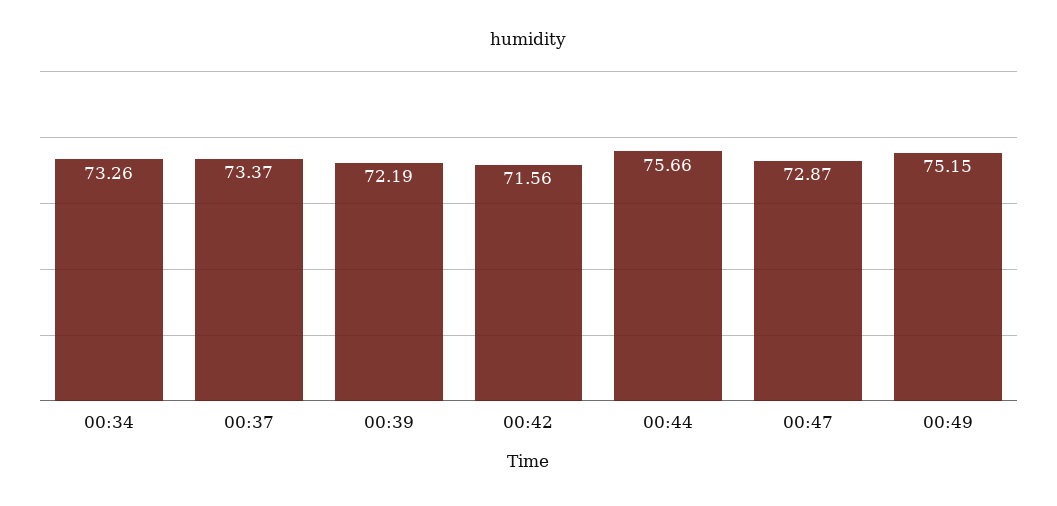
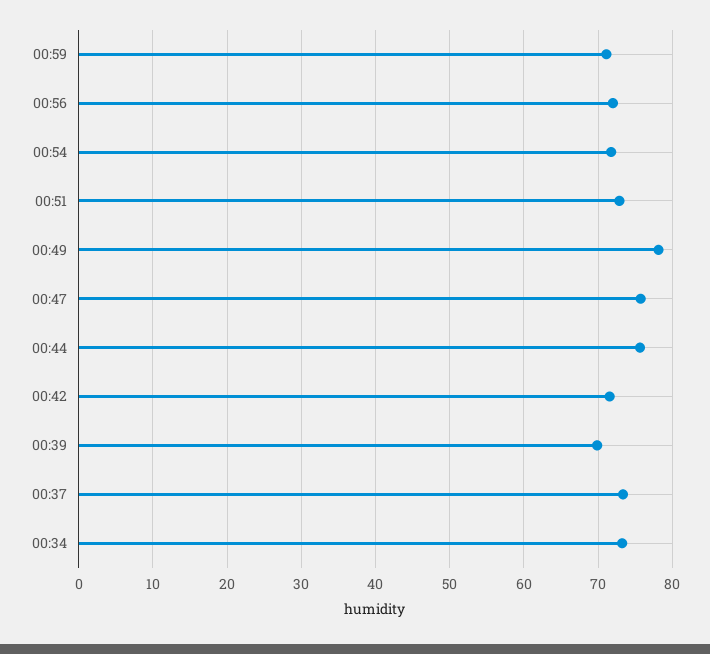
00:39: 72.19 -> 70
00:47: 72.87 -> 76
00:49: 75.15 -> 78
00:59: none -> 71
00:56: none -> 72
00:54: none -> 72
00:51: none -> 73

